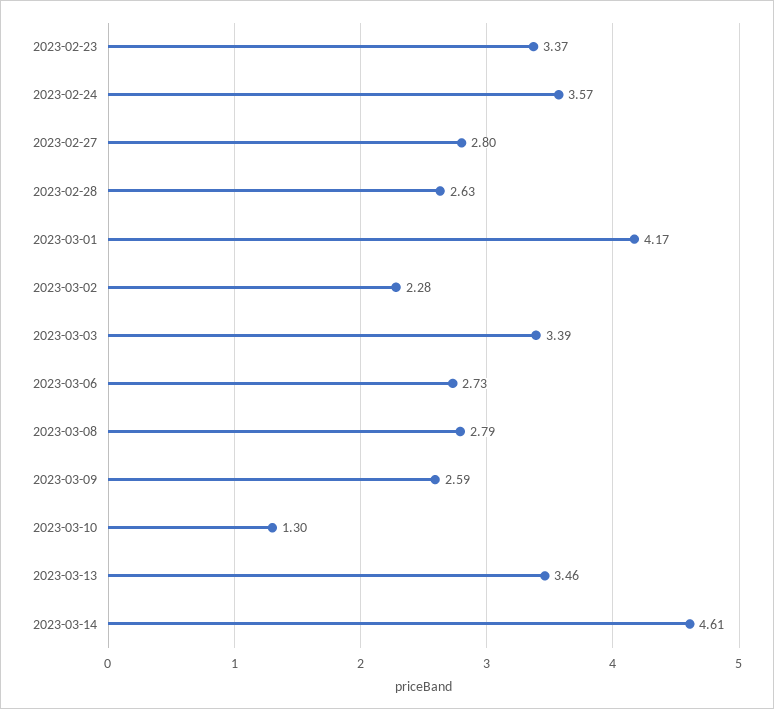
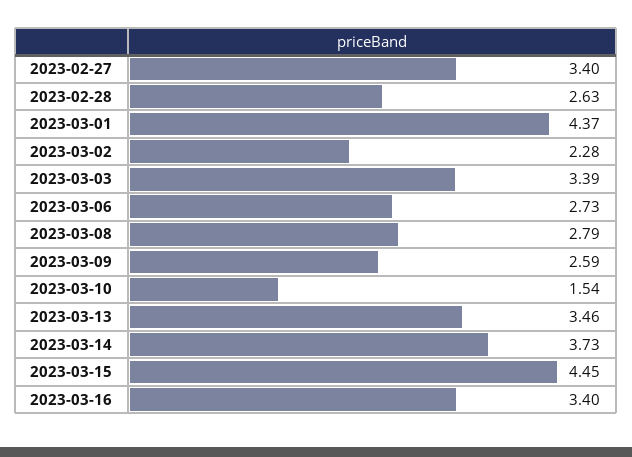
2023-02-23: 3.37 -> none
2023-02-24: 3.57 -> none
2023-02-27: 2.8 -> 3.4
2023-03-01: 4.17 -> 4.37
2023-03-10: 1.3 -> 1.54
2023-03-14: 4.61 -> 3.73
2023-03-15: none -> 4.45
2023-03-16: none -> 3.4

